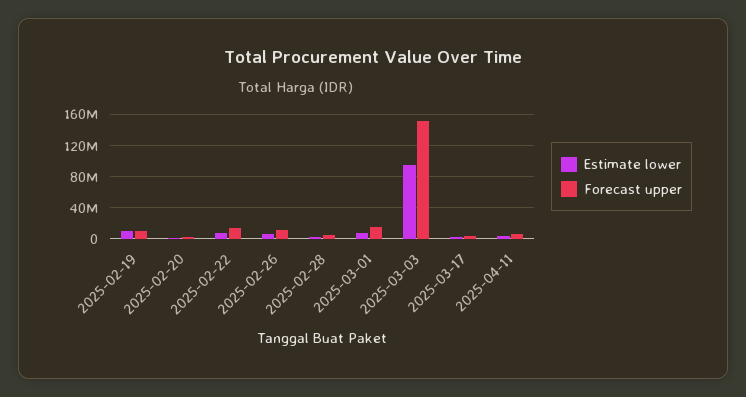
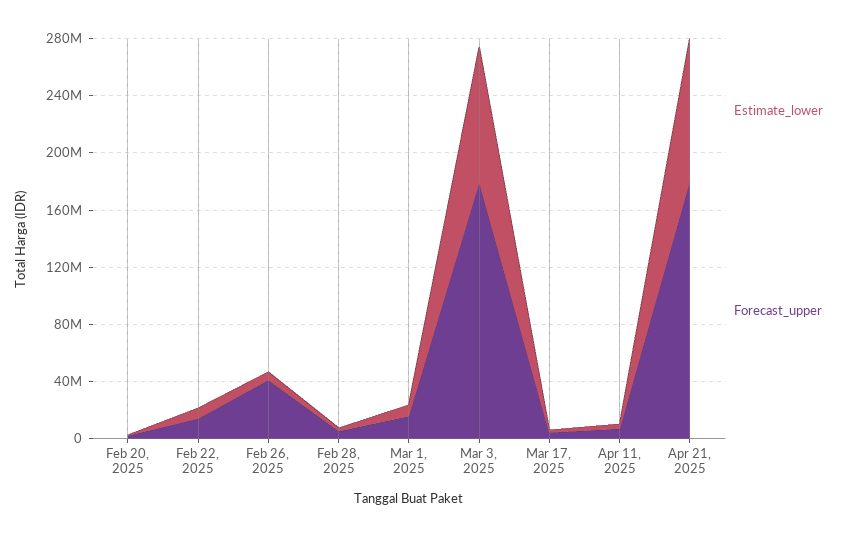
Estimate lower, 2025-02-19: 10000000 -> none
Forecast upper, 2025-02-19: 10000000 -> none
Forecast upper, 2025-02-26: 10000000 -> 40000000
Forecast upper, 2025-03-03: 150000000 -> 180000000
Estimate lower, Apr 21, 2025: none -> 100000000
Forecast upper, Apr 21, 2025: none -> 180000000

